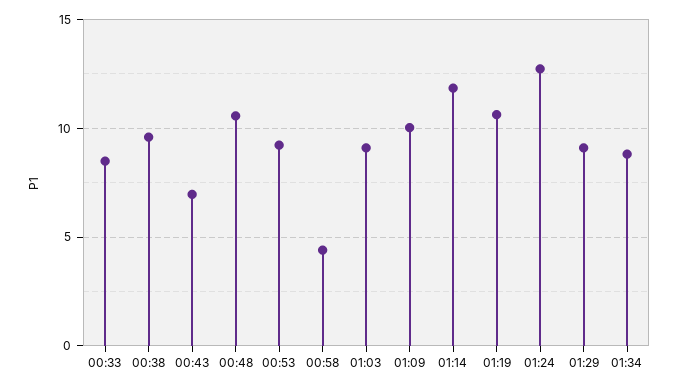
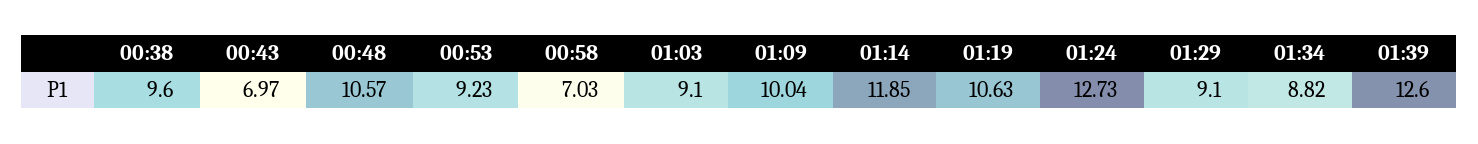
00:33: 8.5 -> none
00:58: 4.5 -> 7.03
01:39: none -> 12.6

